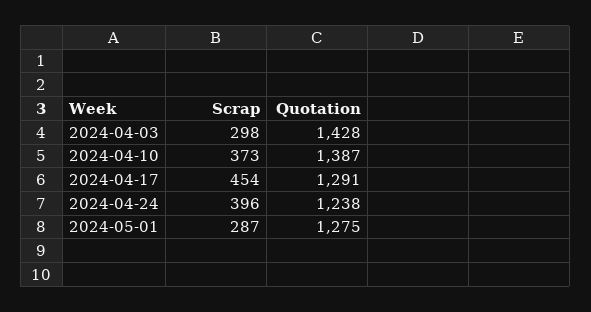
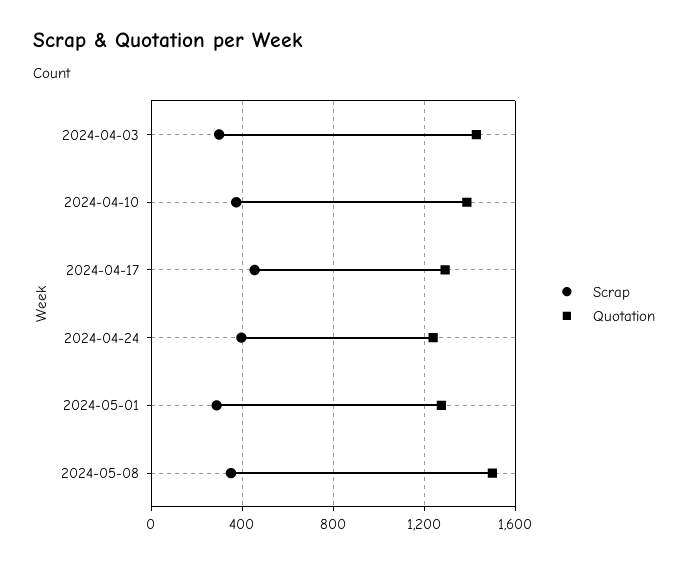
Scrap, 2024-05-08: none -> 350
Quotation, 2024-05-08: none -> 1500

